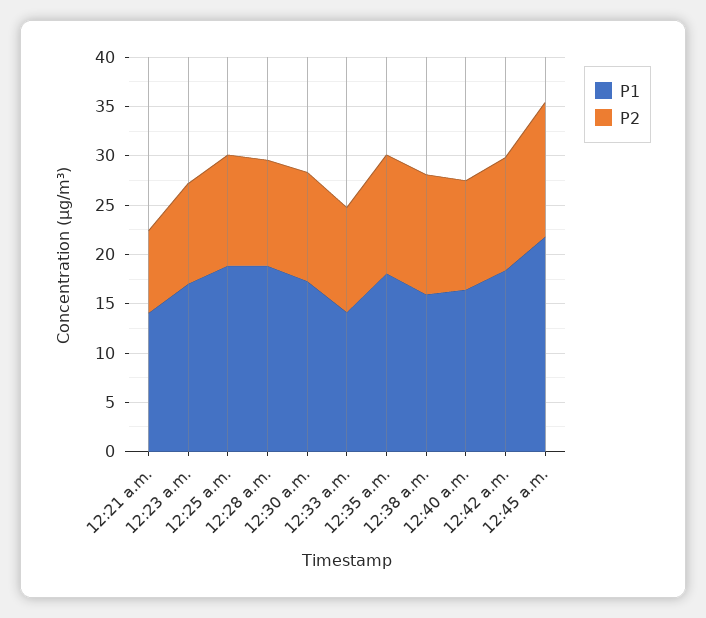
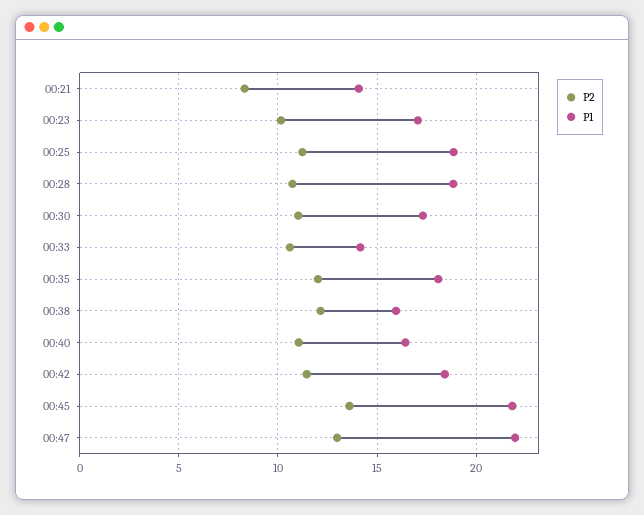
P2, 00:47: none -> 13
P1, 00:47: none -> 22

